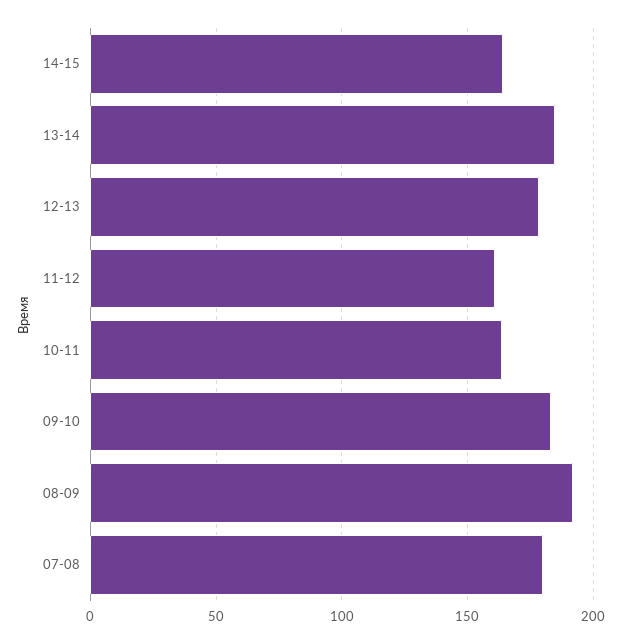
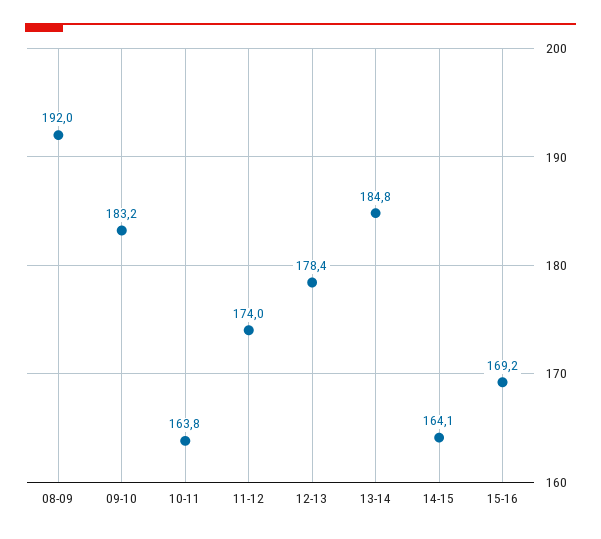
11-12: 160 -> 174
07-08: 180 -> none
15-16: none -> 169.2

